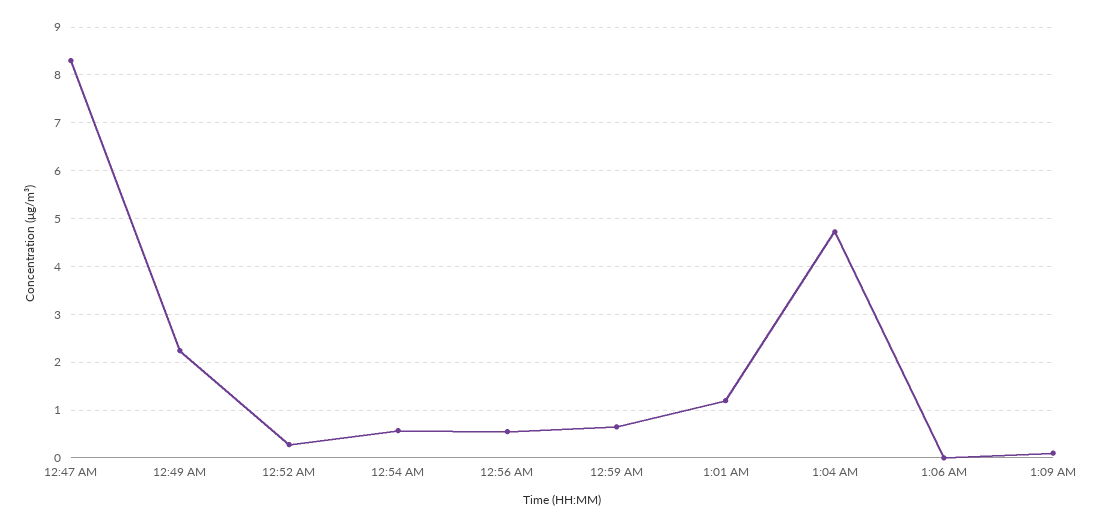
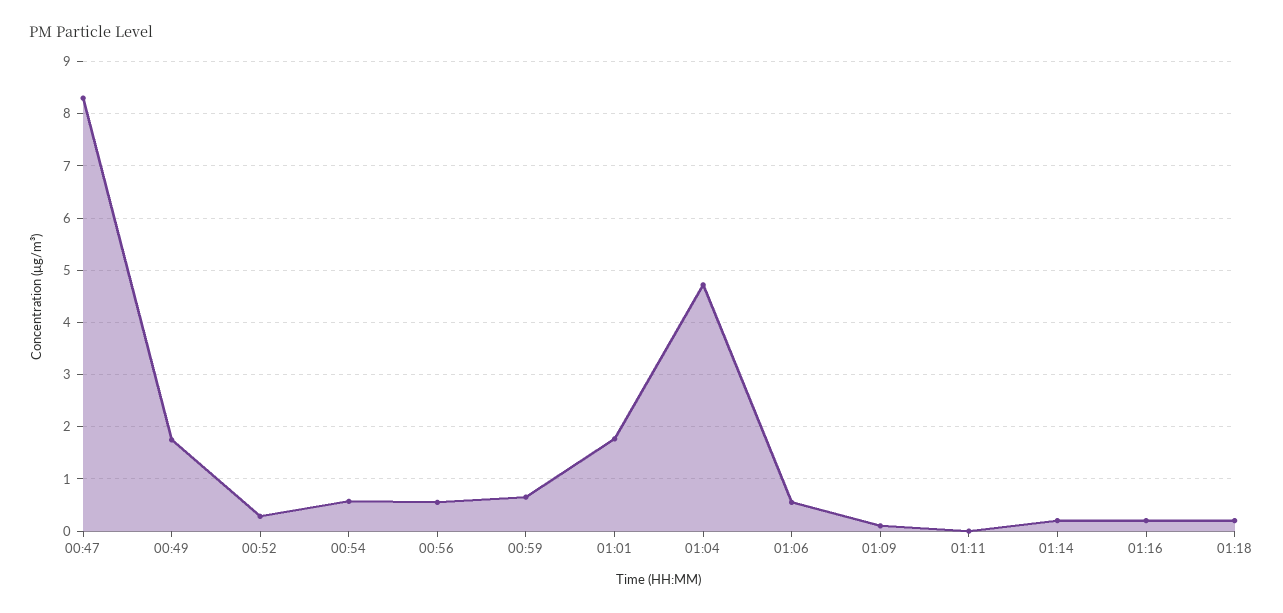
12:49 AM: 2.2 -> 1.8
1:01 AM: 1.2 -> 1.8
1:06 AM: 0 -> 0.6
01:11: none -> 0
01:14: none -> 0.2
01:16: none -> 0.2
01:18: none -> 0.2

